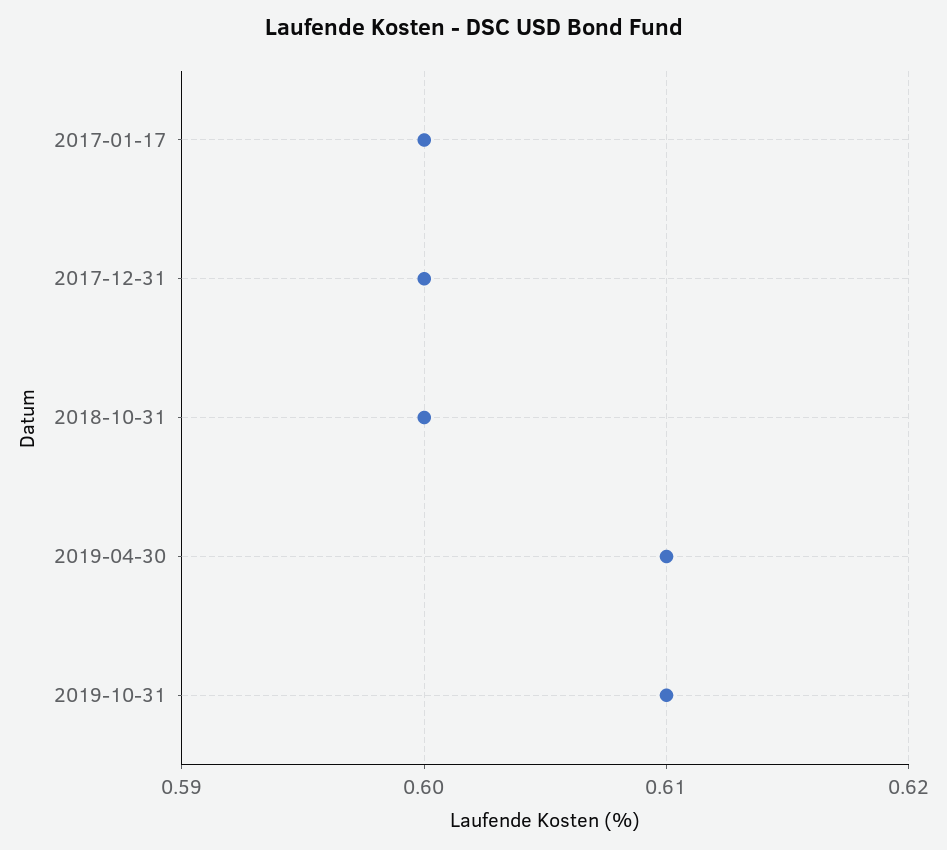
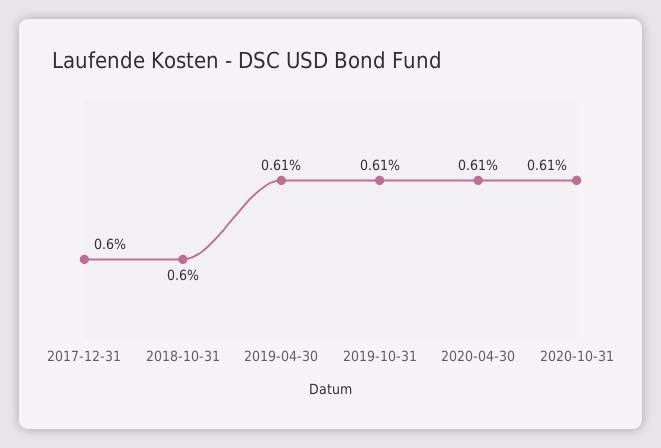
2017-01-17: 0.6 -> none
2020-04-30: none -> 0.61
2020-10-31: none -> 0.61

